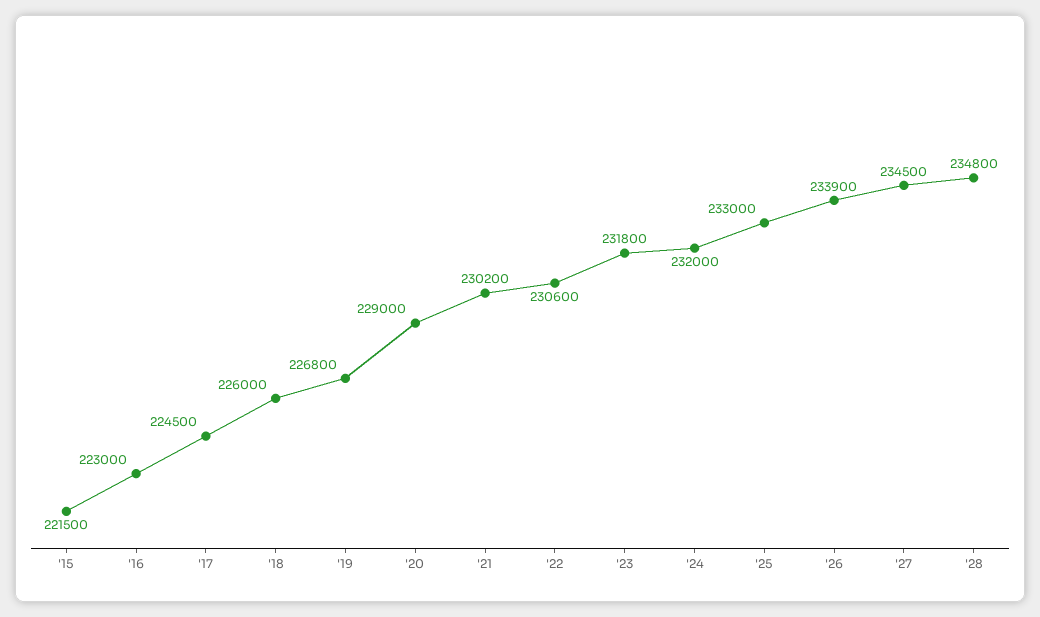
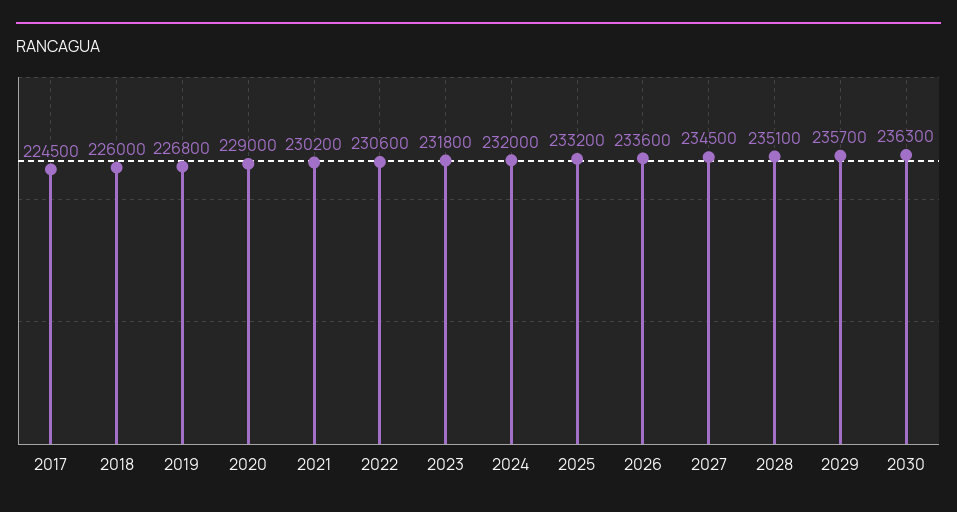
'15: 221500 -> none
'16: 223000 -> none
'25: 233000 -> 233200
'26: 233900 -> 233600
'28: 234800 -> 235100
2029: none -> 235700
2030: none -> 236300

